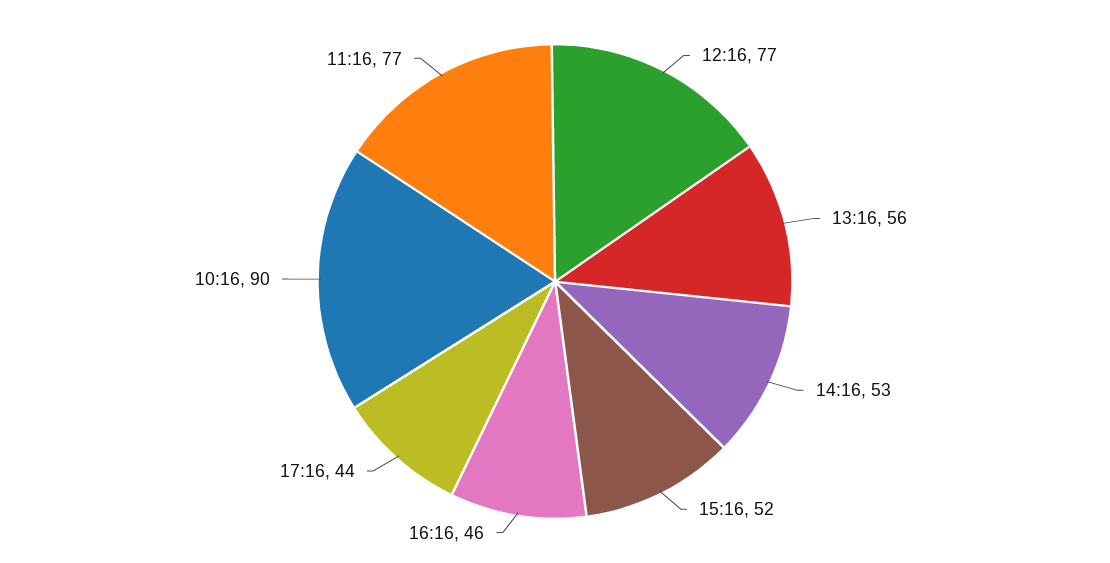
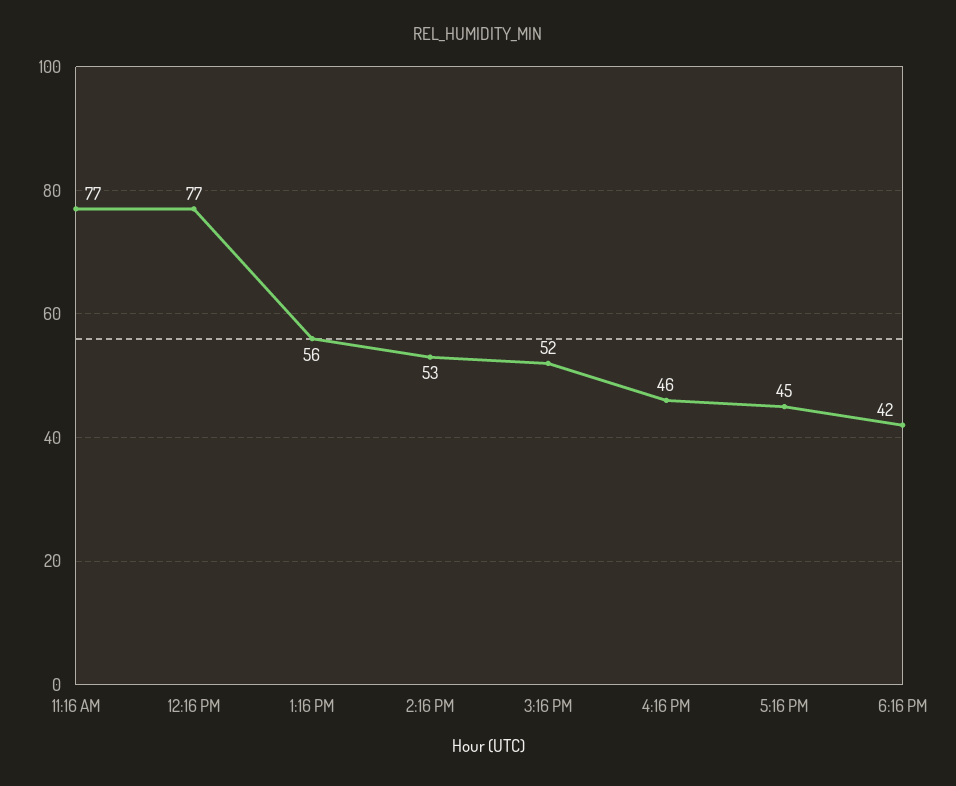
17:16: 44 -> 45
10:16: 90 -> none
6:16 PM: none -> 42

